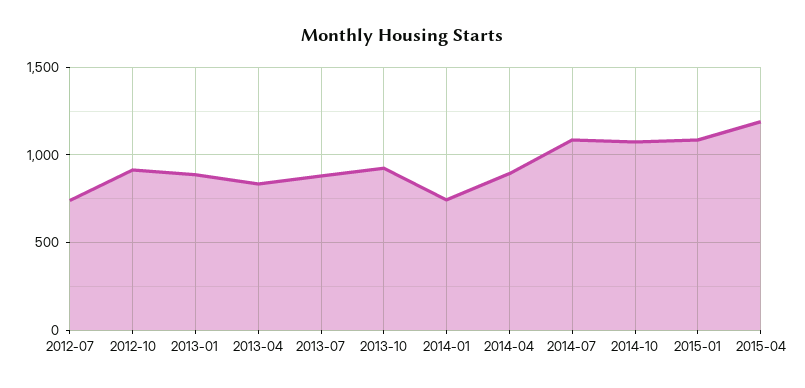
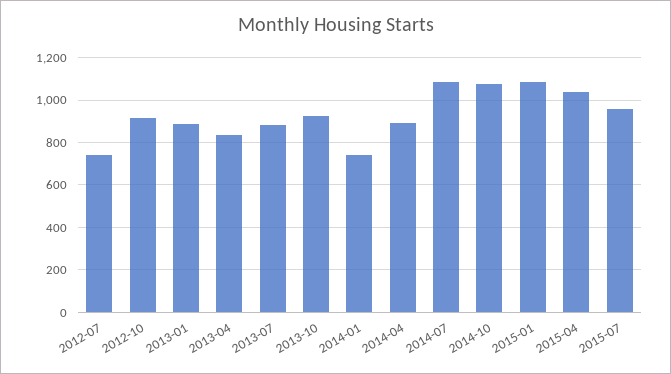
2015-04: 1200 -> 1050
2015-07: none -> 950

